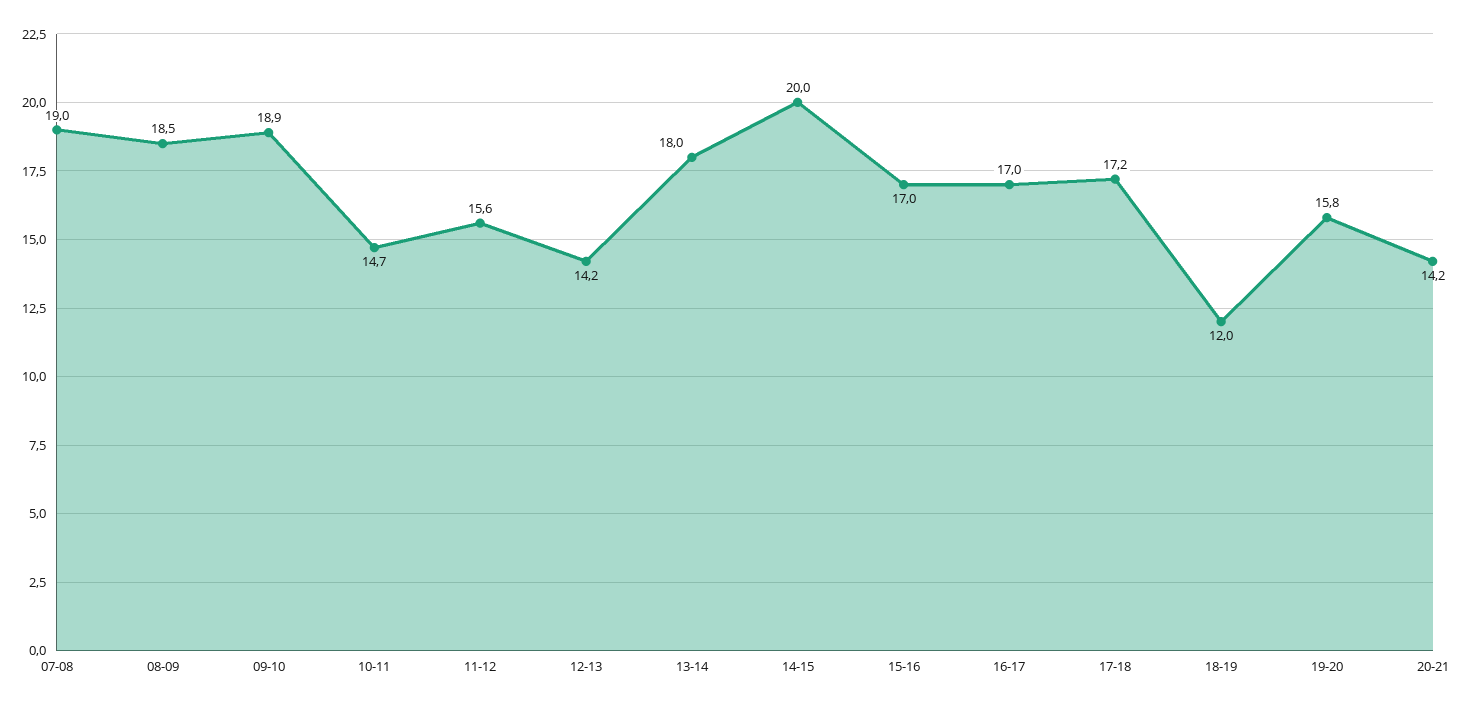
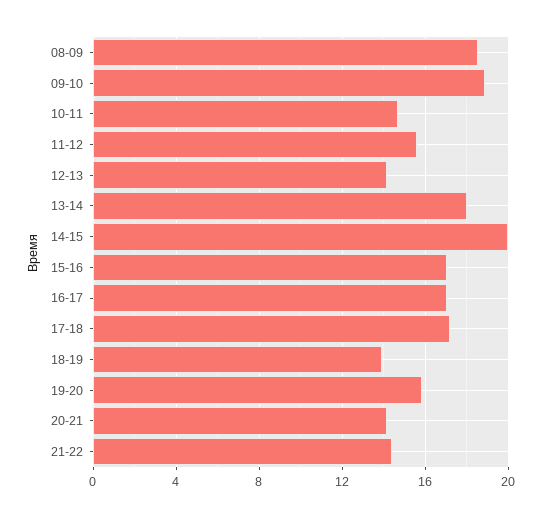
07-08: 19 -> none
18-19: 12 -> 14
21-22: none -> 14.5

